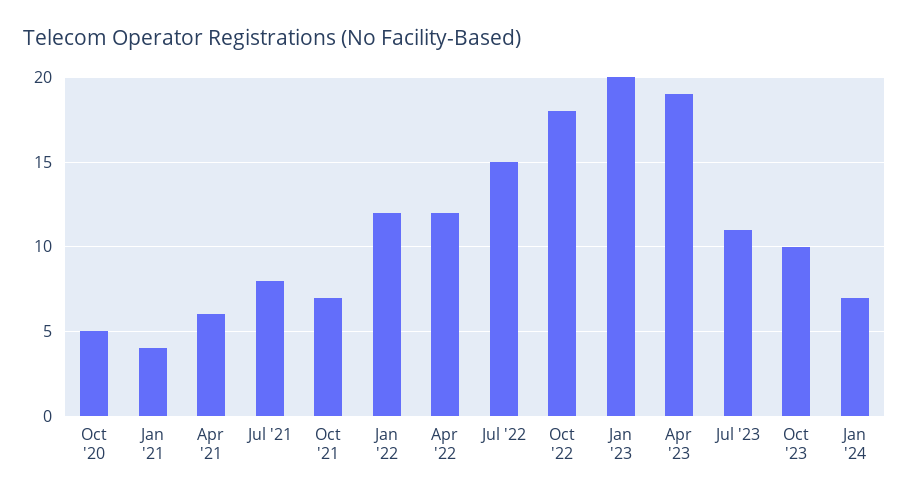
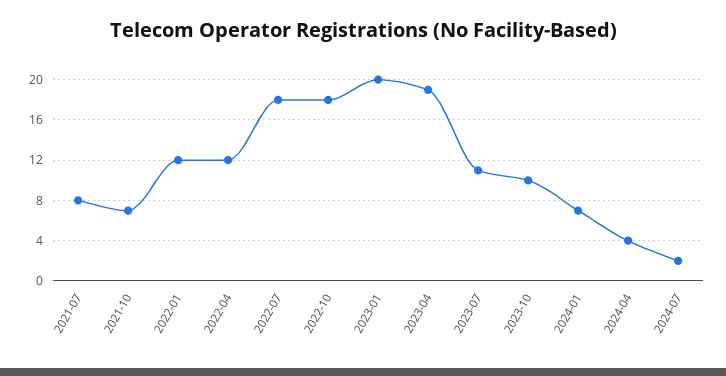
Oct '20: 5 -> none
Jan '21: 4 -> none
Apr '21: 6 -> none
Jul '22: 15 -> 18
2024-04: none -> 4
2024-07: none -> 2

